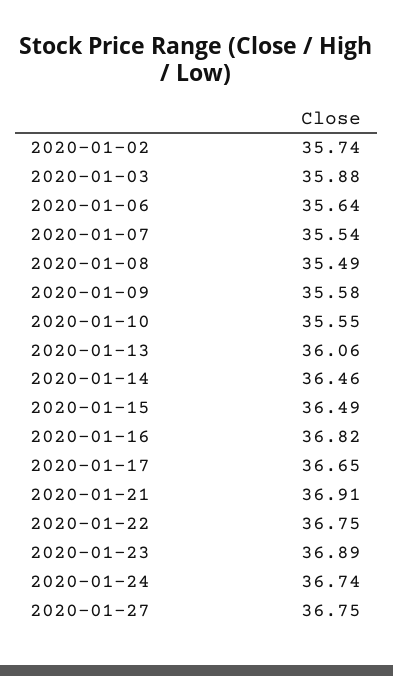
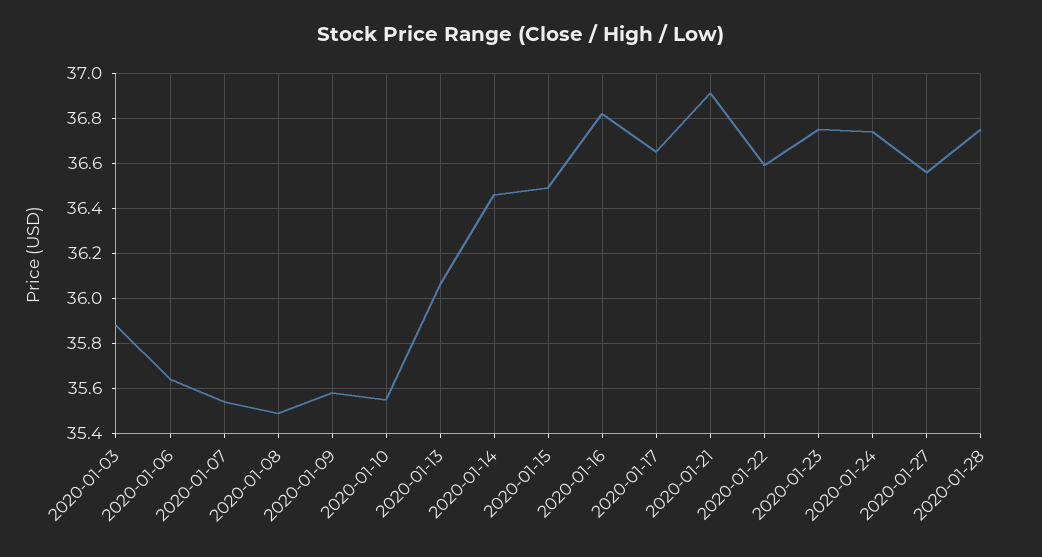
2020-01-02: 35.74 -> none
2020-01-22: 36.75 -> 36.6
2020-01-23: 36.89 -> 36.75
2020-01-27: 36.75 -> 36.55
2020-01-28: none -> 36.75

